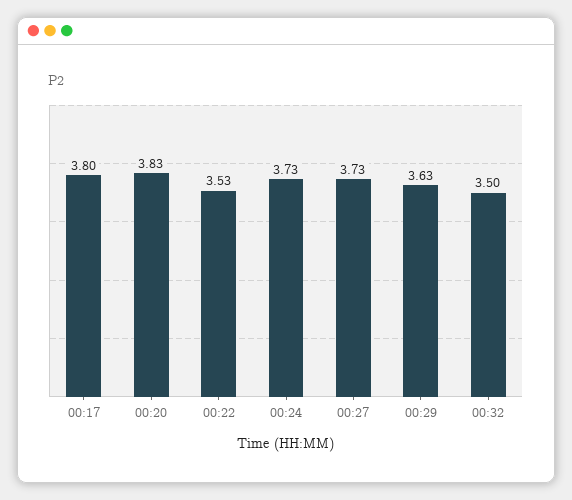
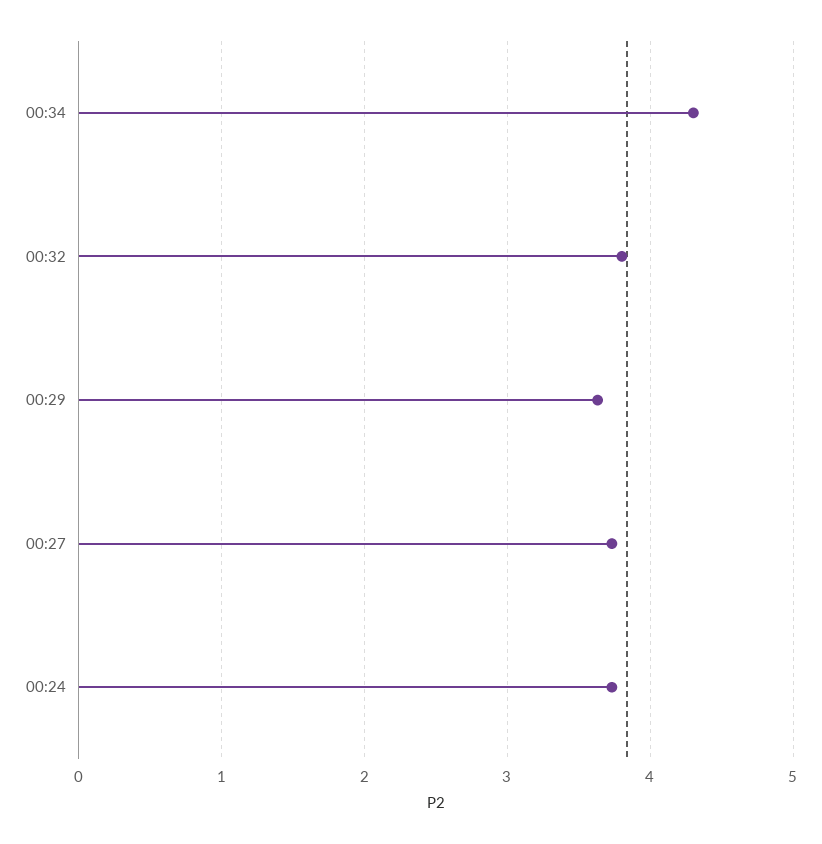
00:17: 3.8 -> none
00:20: 3.83 -> none
00:22: 3.53 -> none
00:32: 3.5 -> 3.8
00:34: none -> 4.3

